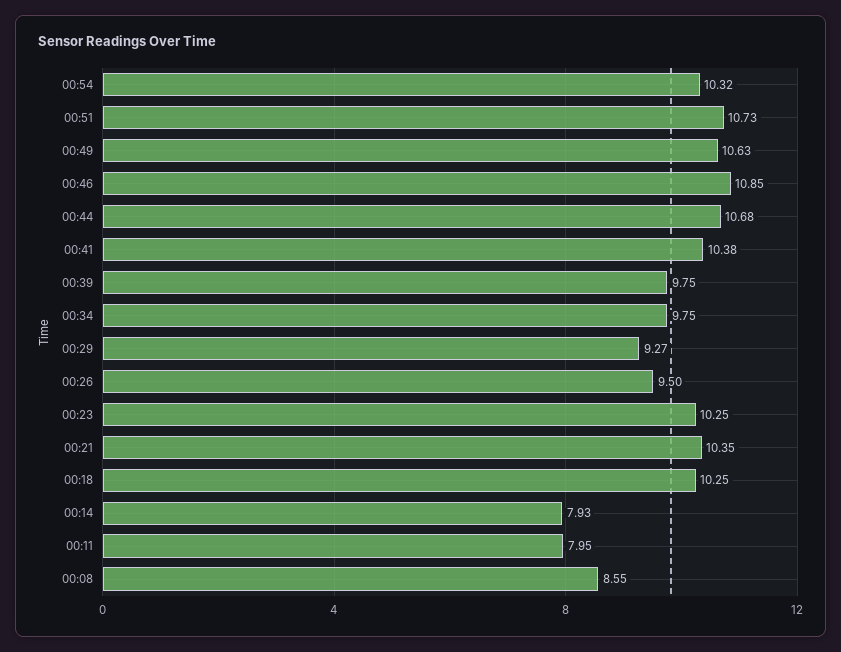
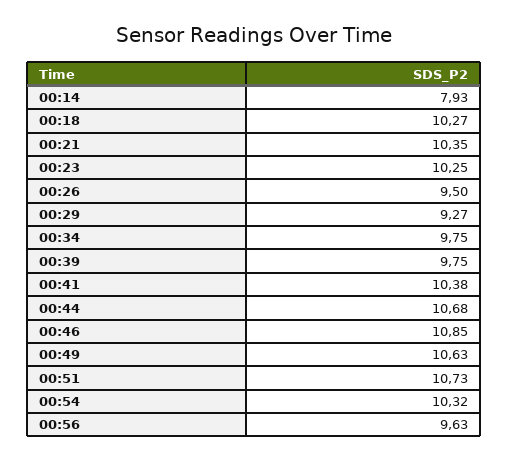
00:18: 10.25 -> 10.27
00:11: 7.95 -> none
00:08: 8.55 -> none
00:56: none -> 9.63

